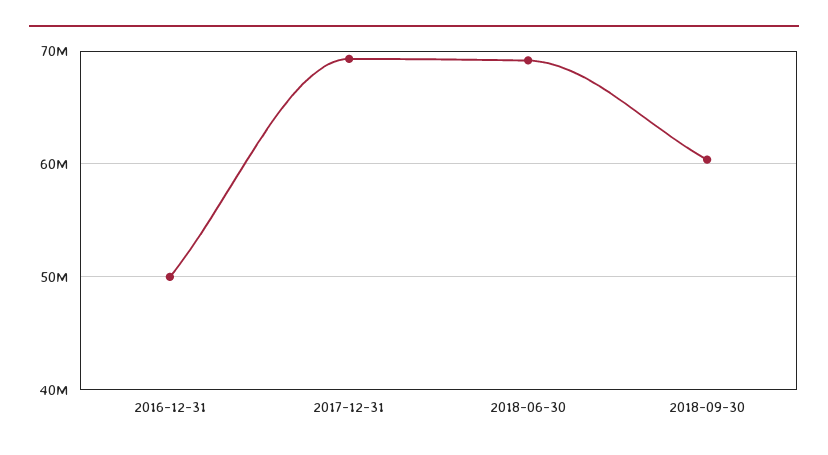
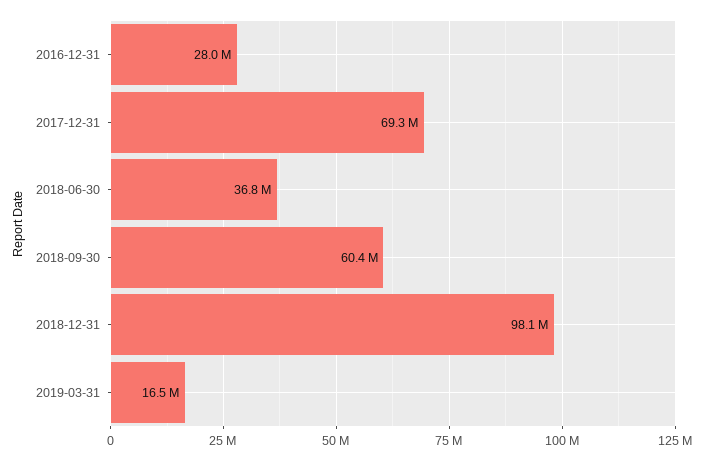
2016-12-31: 50000000 -> 28000000
2018-06-30: 69000000 -> 36800000
2018-12-31: none -> 98100000
2019-03-31: none -> 16500000

